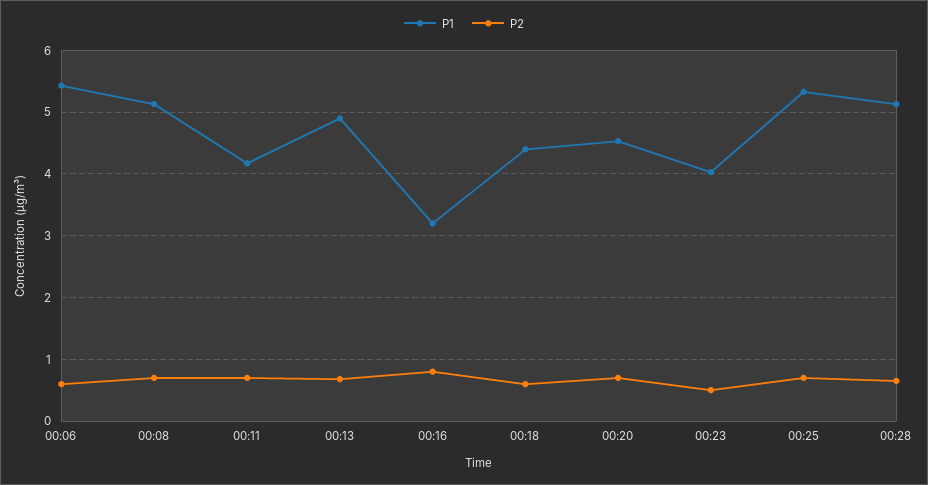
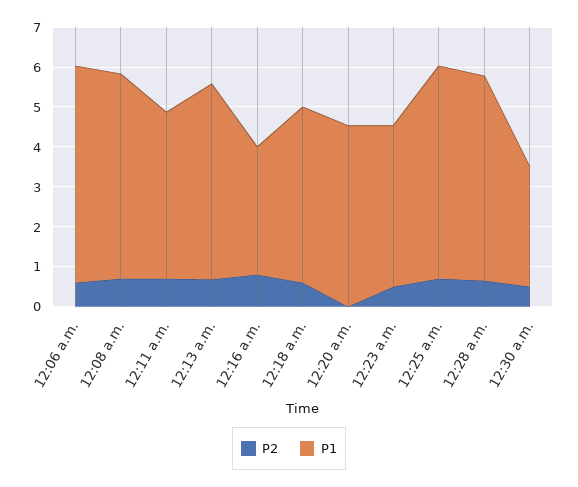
P2, 00:20: 0.7 -> 0
P2, 12:30 a.m.: none -> 0.5
P1, 12:30 a.m.: none -> 3

